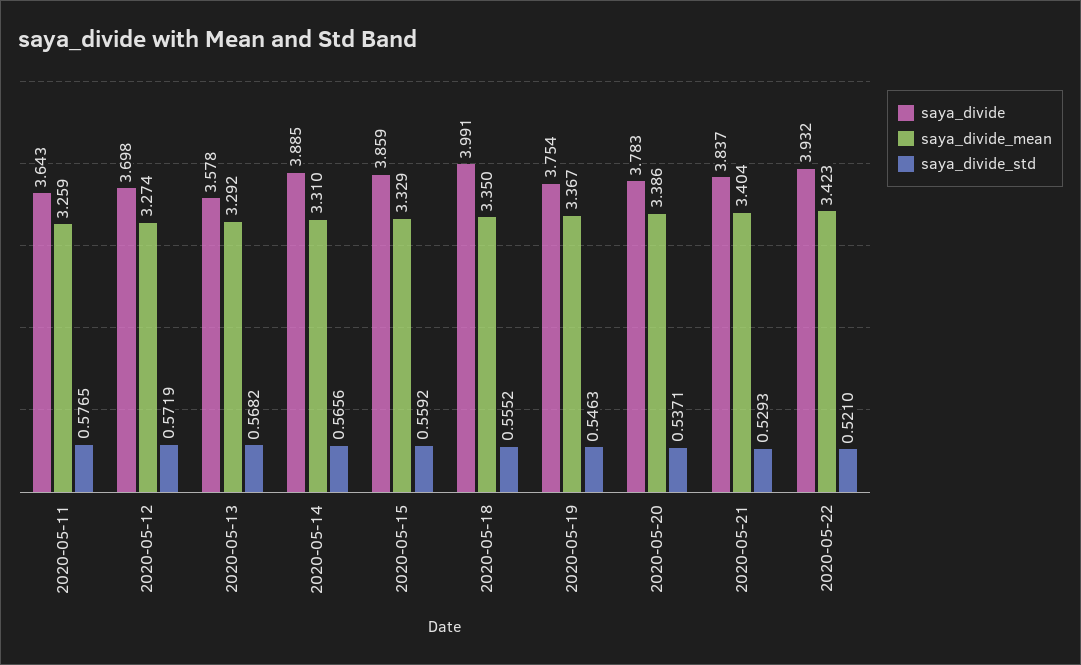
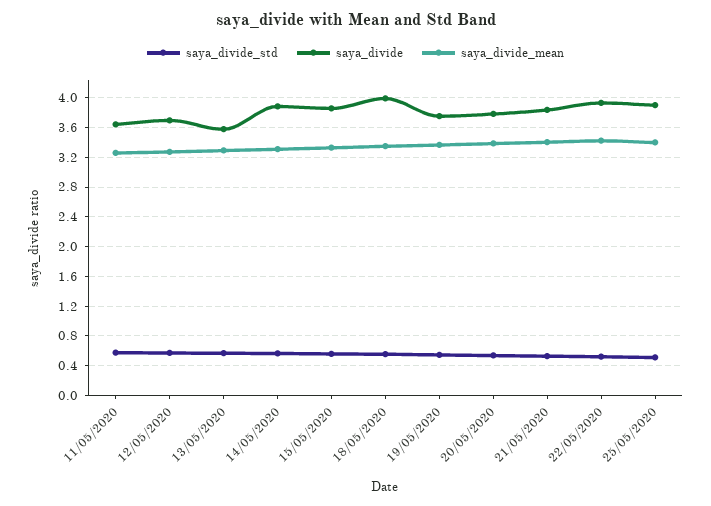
saya_divide_std, 25/05/2020: none -> 0.5
saya_divide, 25/05/2020: none -> 3.9
saya_divide_mean, 25/05/2020: none -> 3.4

